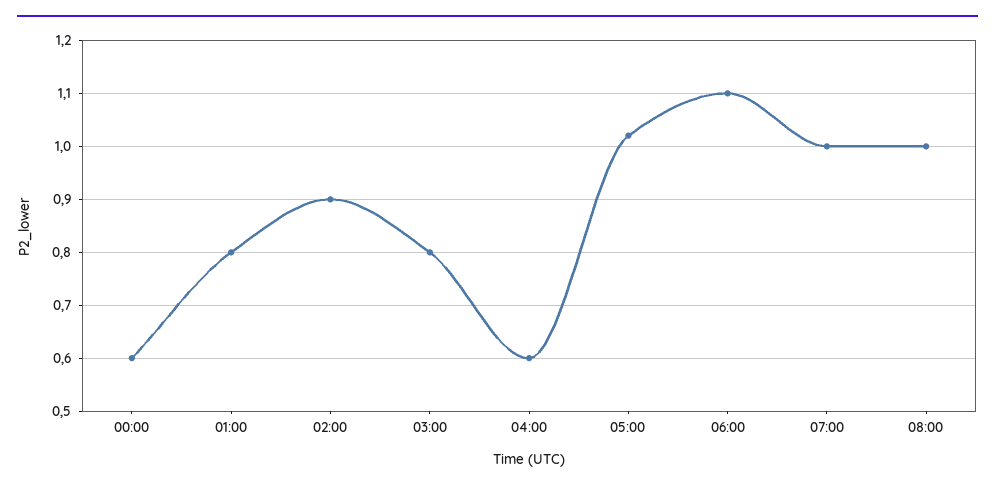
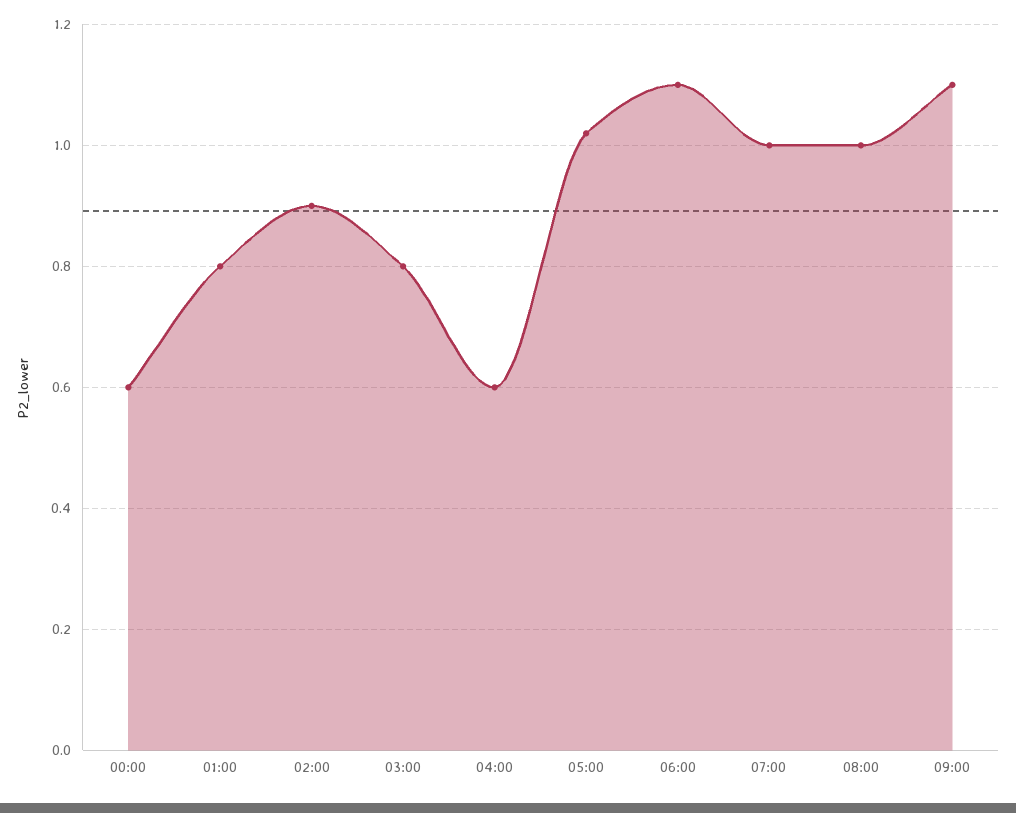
09:00: none -> 1.1

